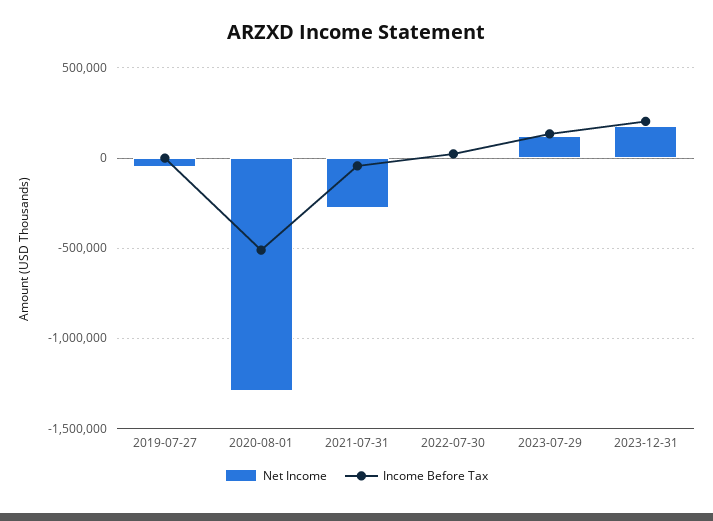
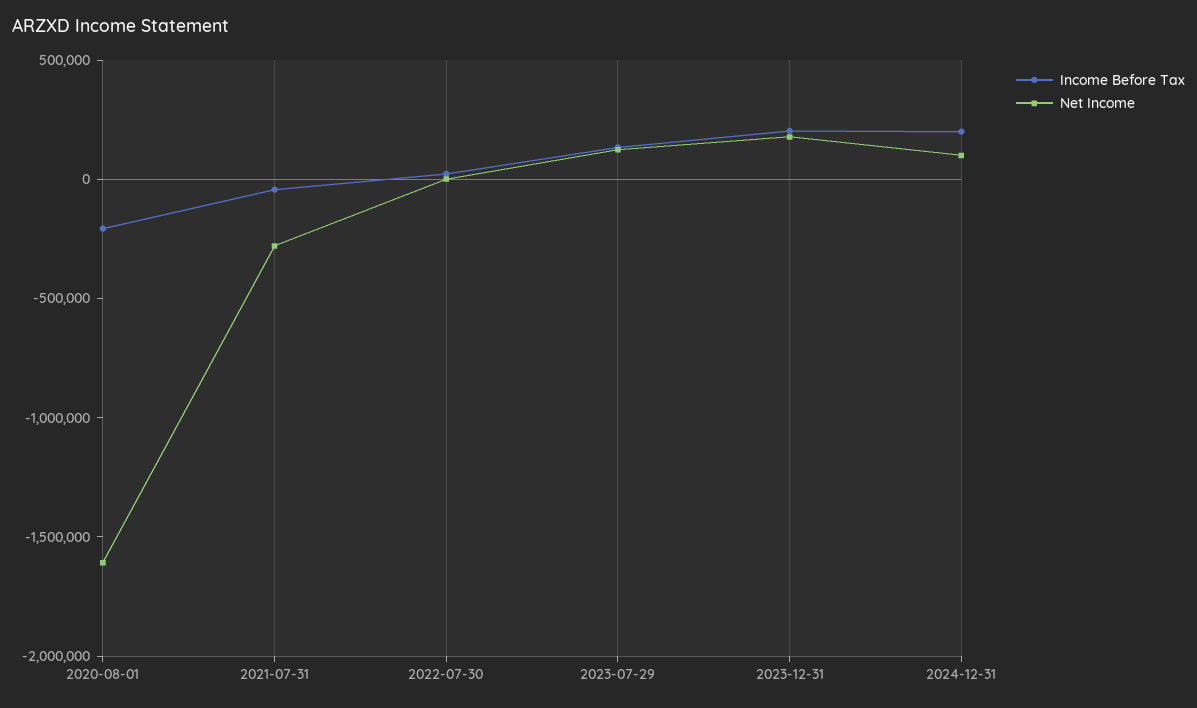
Net Income, 2019-07-27: -50000 -> none
Income Before Tax, 2019-07-27: 0 -> none
Net Income, 2020-08-01: -1300000 -> -1600000
Income Before Tax, 2020-08-01: -500000 -> -200000
Income Before Tax, 2024-12-31: none -> 200000
Net Income, 2024-12-31: none -> 100000

